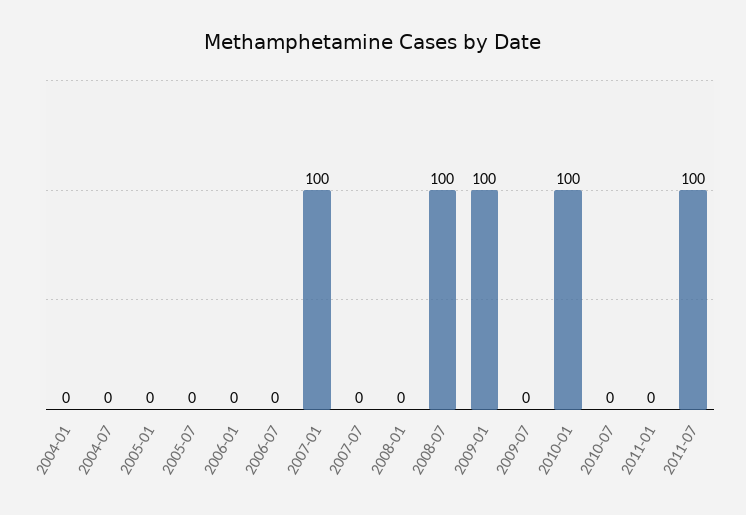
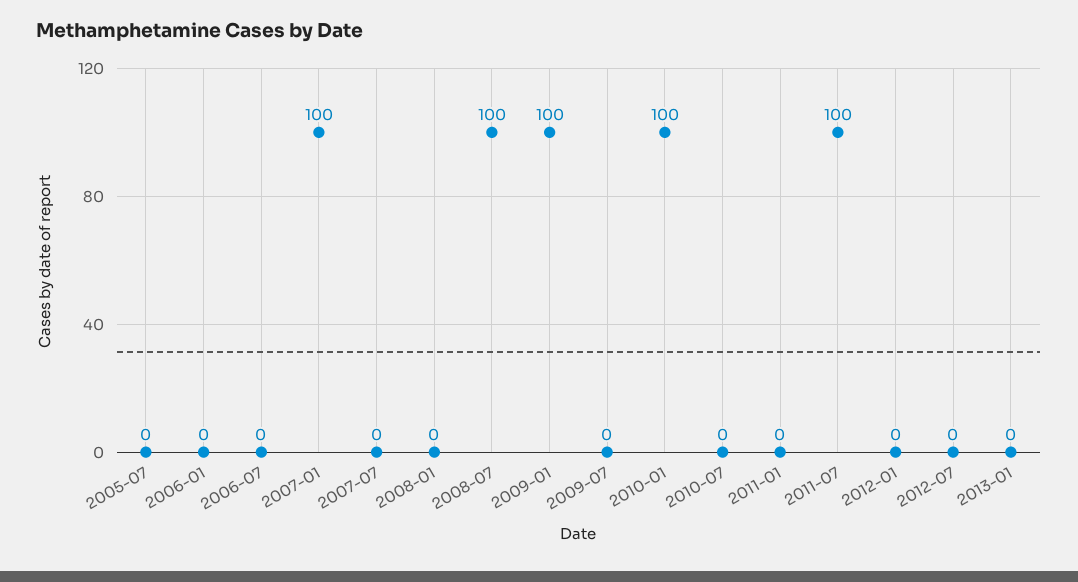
2004-01: 0 -> none
2004-07: 0 -> none
2005-01: 0 -> none
2012-01: none -> 0
2012-07: none -> 0
2013-01: none -> 0

